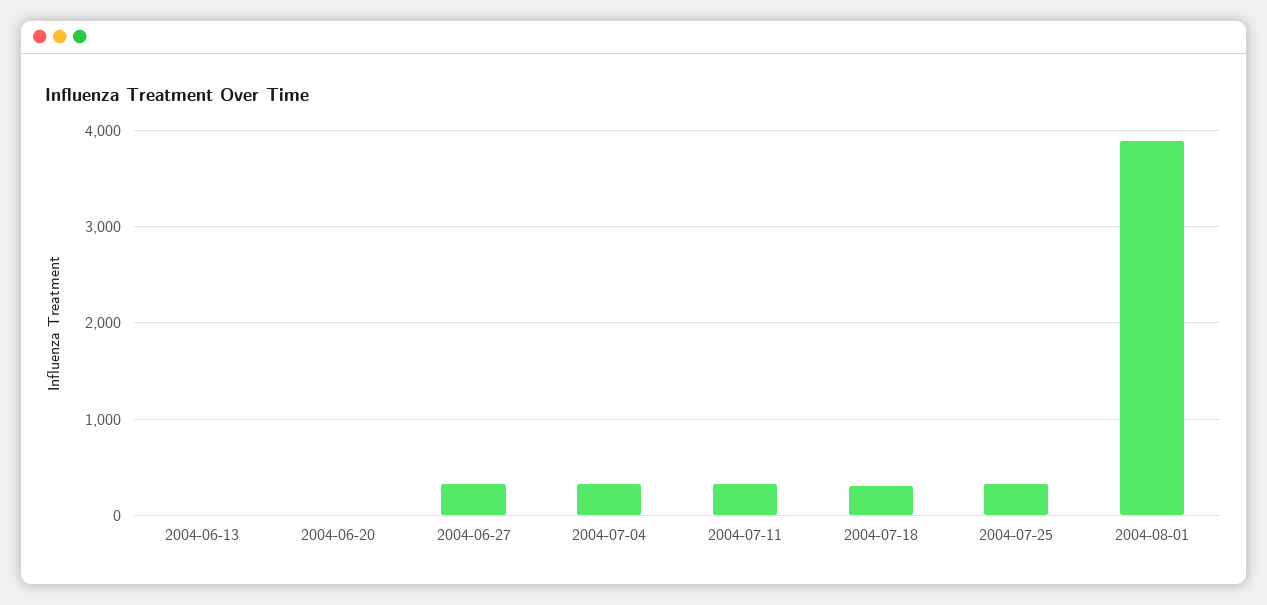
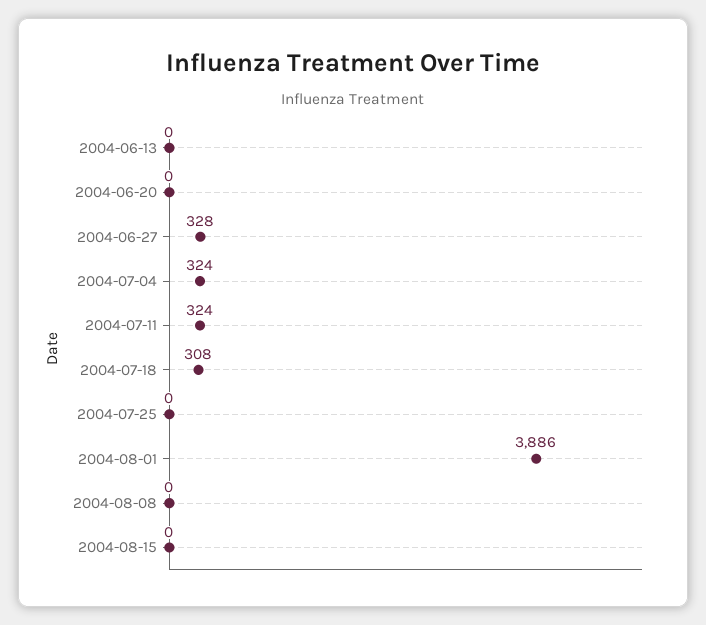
2004-07-25: 300 -> 0
2004-08-08: none -> 0
2004-08-15: none -> 0

